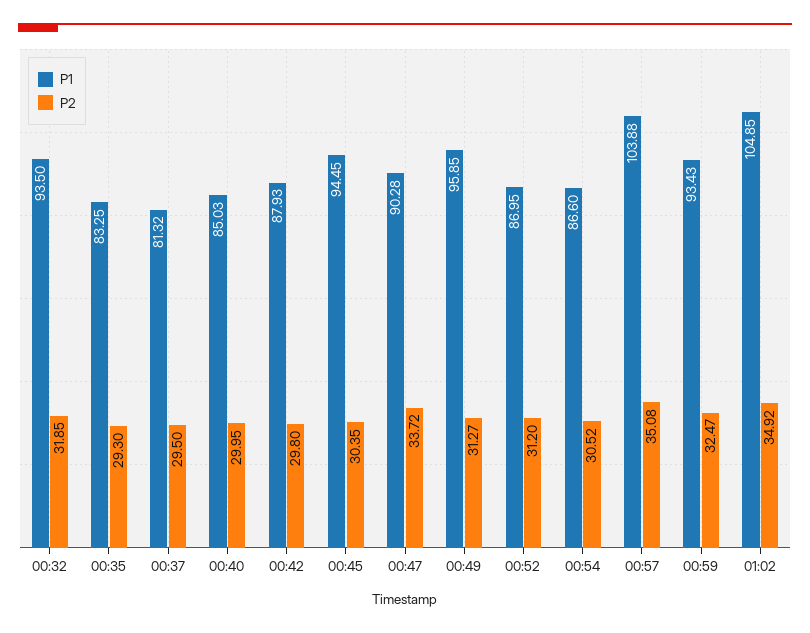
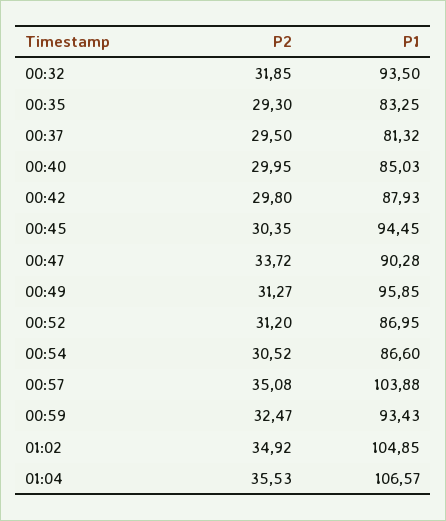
P2, 01:04: none -> 35.53
P1, 01:04: none -> 106.57

